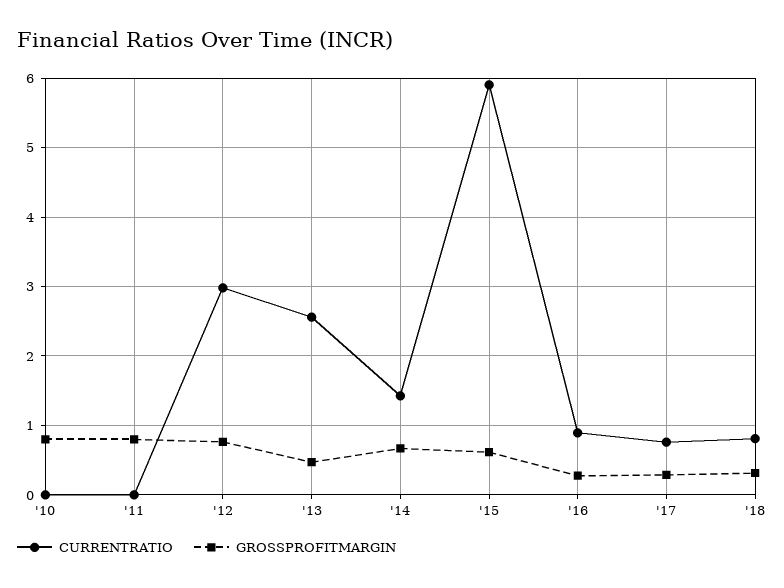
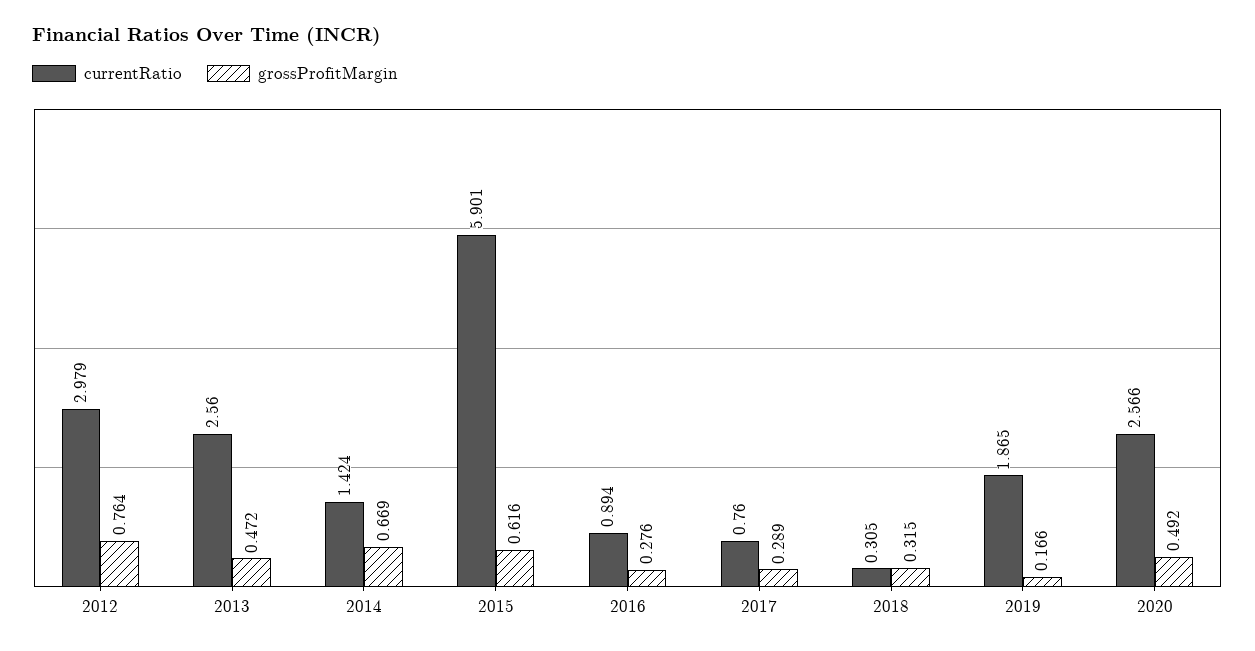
CURRENTRATIO, '10: 0 -> none
GROSSPROFITMARGIN, '10: 0.8 -> none
CURRENTRATIO, '11: 0 -> none
GROSSPROFITMARGIN, '11: 0.8 -> none
CURRENTRATIO, '18: 0.8 -> 0.305
CURRENTRATIO, 2019: none -> 1.865
GROSSPROFITMARGIN, 2019: none -> 0.166
CURRENTRATIO, 2020: none -> 2.566
GROSSPROFITMARGIN, 2020: none -> 0.492

